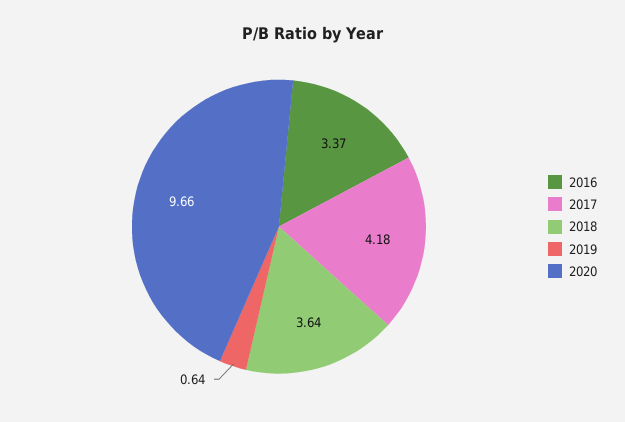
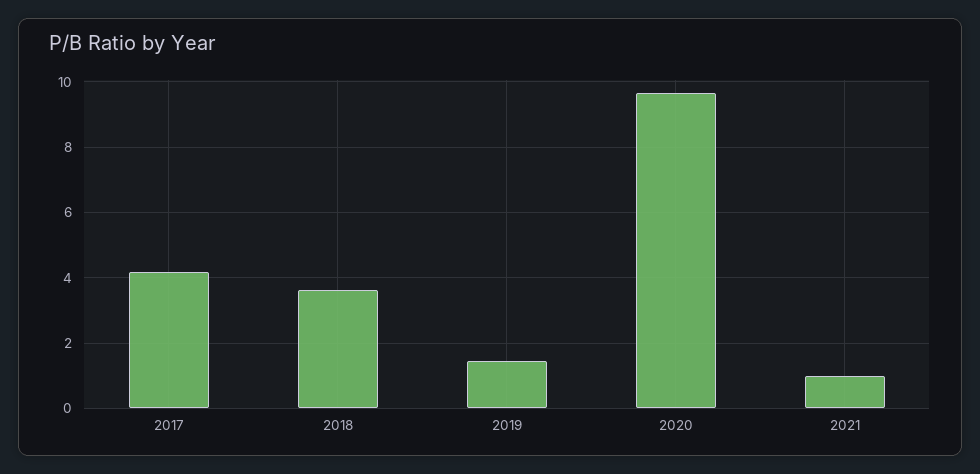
2016: 3.37 -> none
2019: 0.64 -> 1.4
2021: none -> 1

